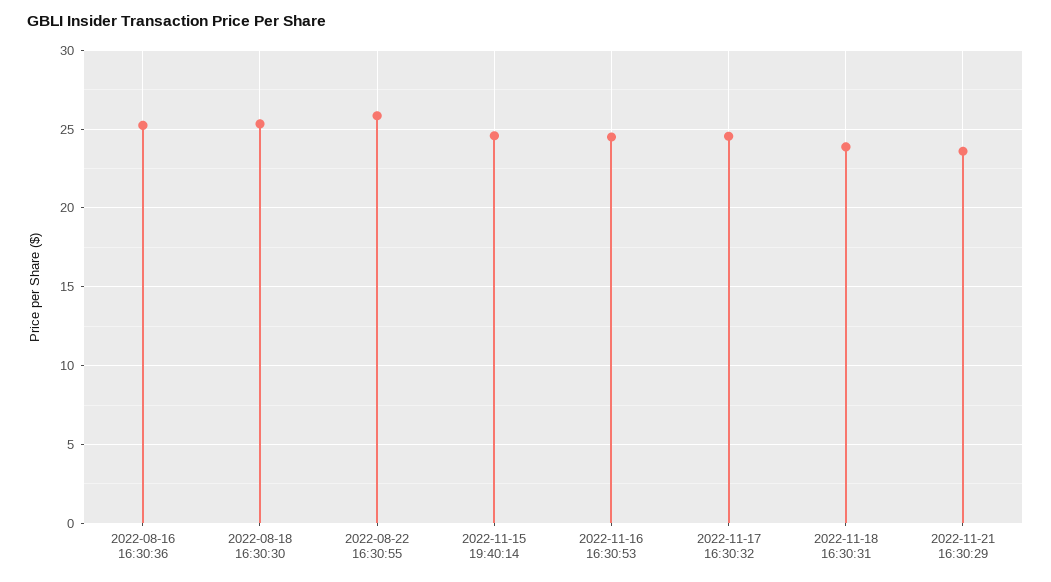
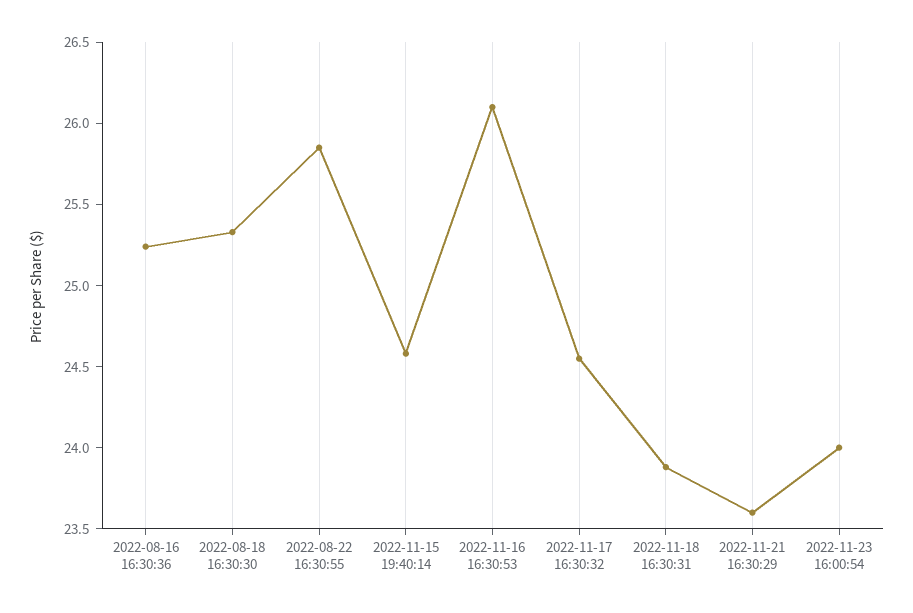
2022-11-16 16:30:53: 24.5 -> 26.1
2022-11-23 16:00:54: none -> 24

